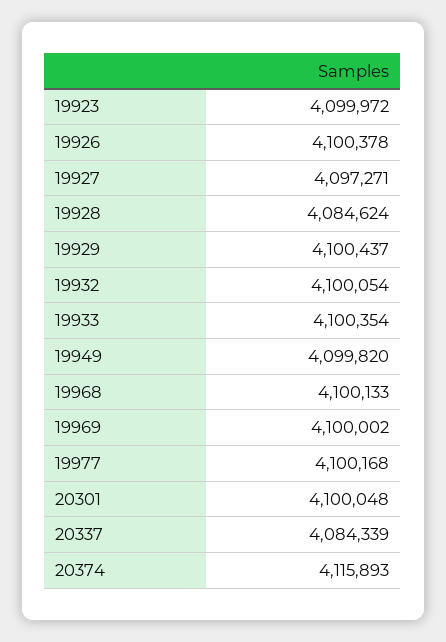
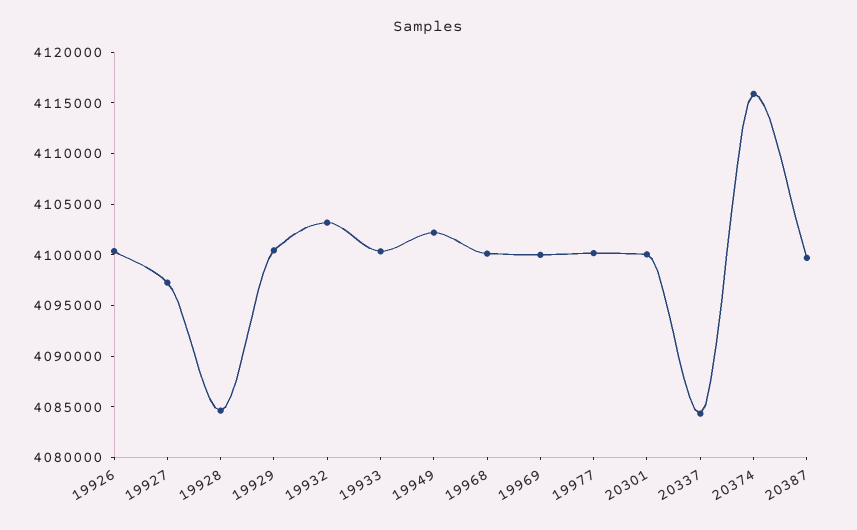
19923: 4099972 -> none
19932: 4100054 -> 4103000
19949: 4099820 -> 4102000
20387: none -> 4100000

